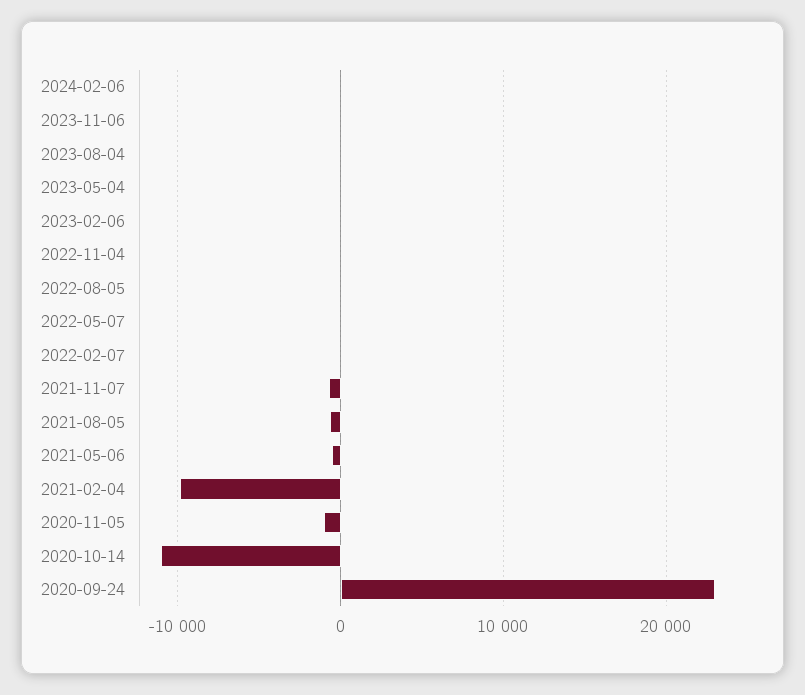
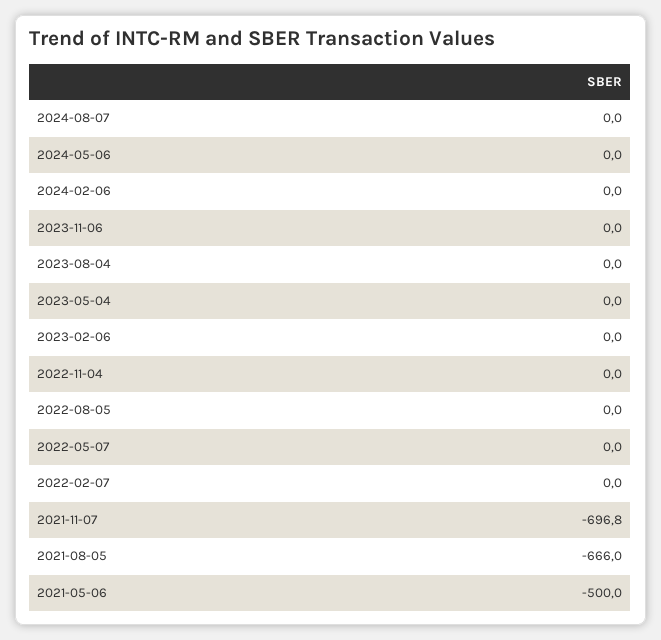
2021-02-04: -10000 -> none
2020-11-05: -1000 -> none
2020-10-14: -11000 -> none
2020-09-24: 23000 -> none
2024-08-07: none -> 0
2024-05-06: none -> 0

